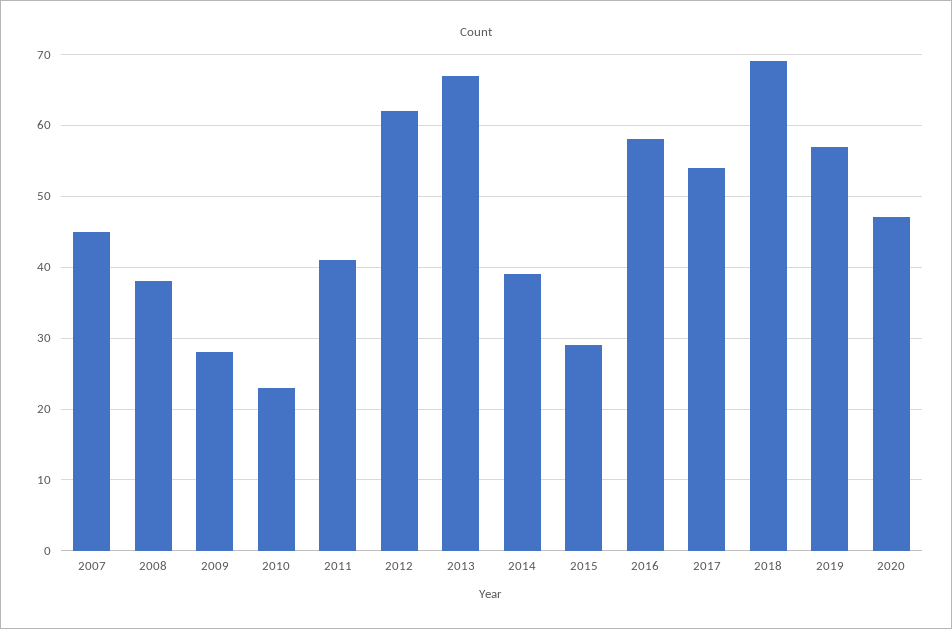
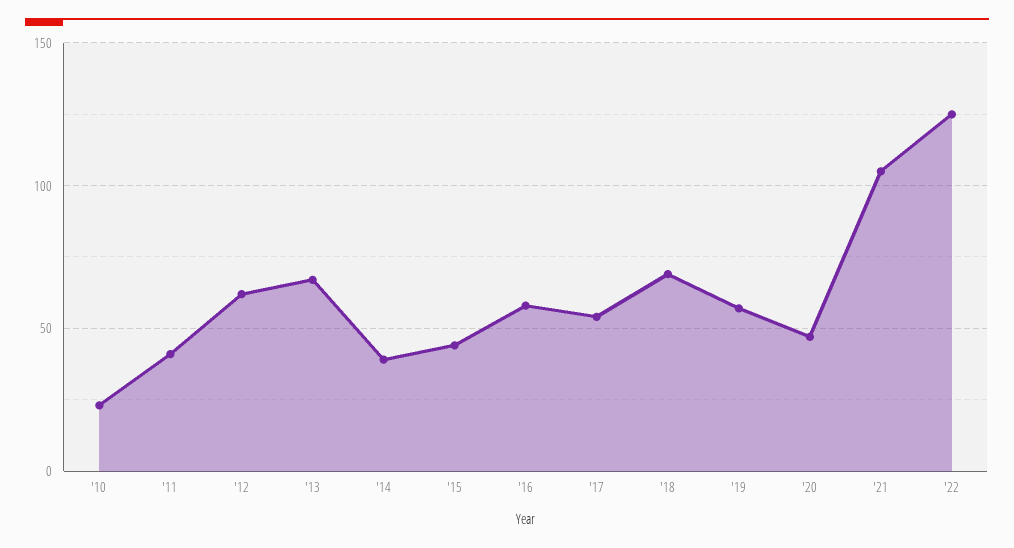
2007: 45 -> none
2008: 38 -> none
2009: 28 -> none
2015: 29 -> 45
'21: none -> 105
'22: none -> 125

